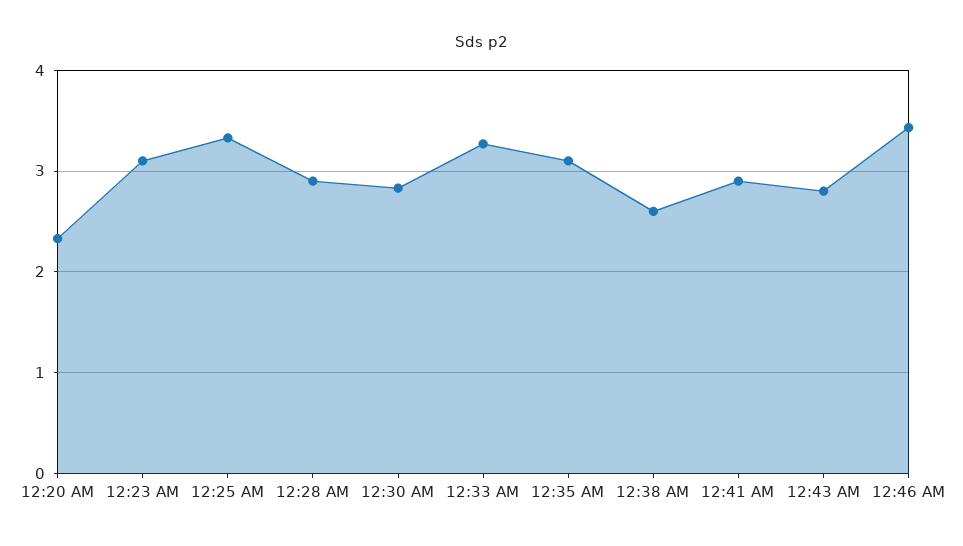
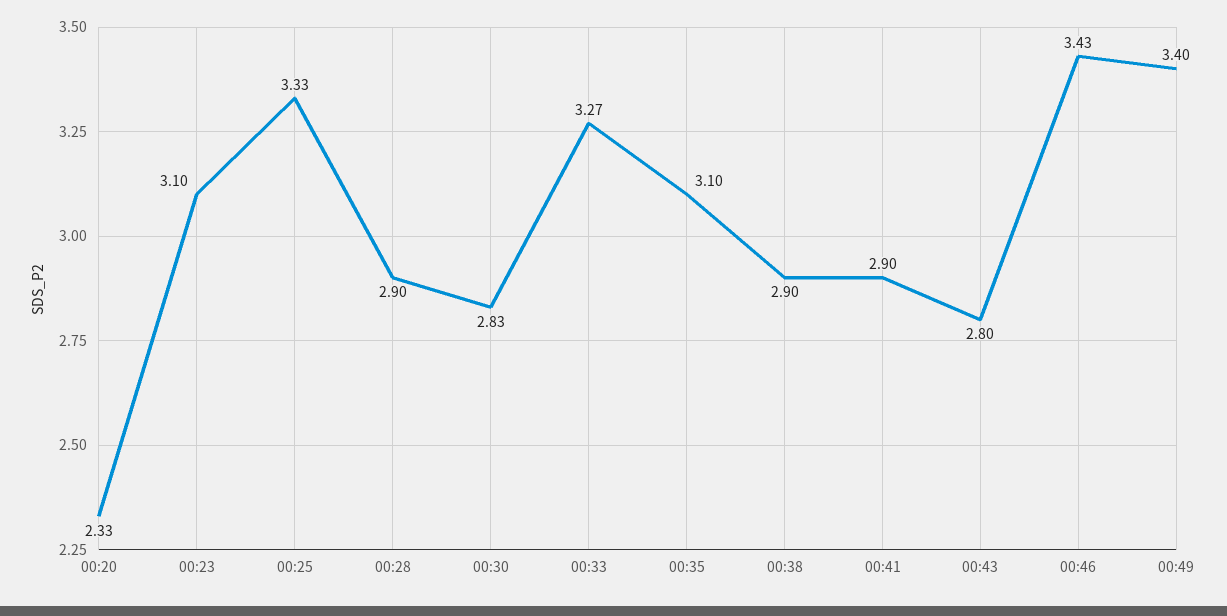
12:38 AM: 2.6 -> 2.9
00:49: none -> 3.4

